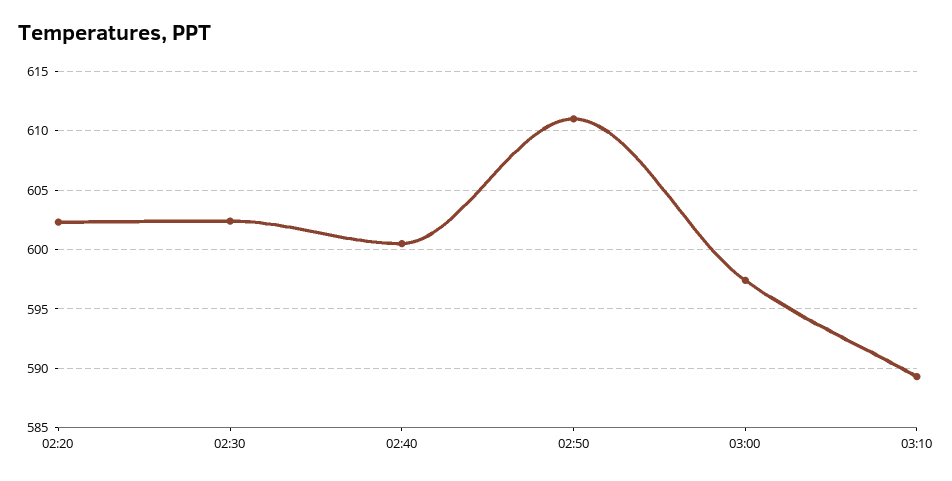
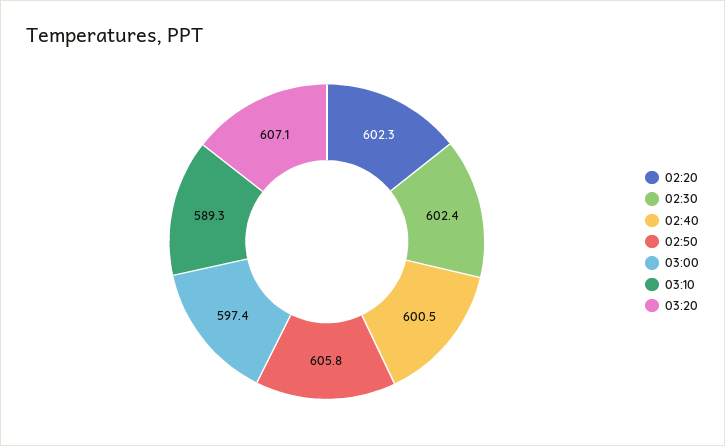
02:50: 611 -> 605.8
03:20: none -> 607.1

